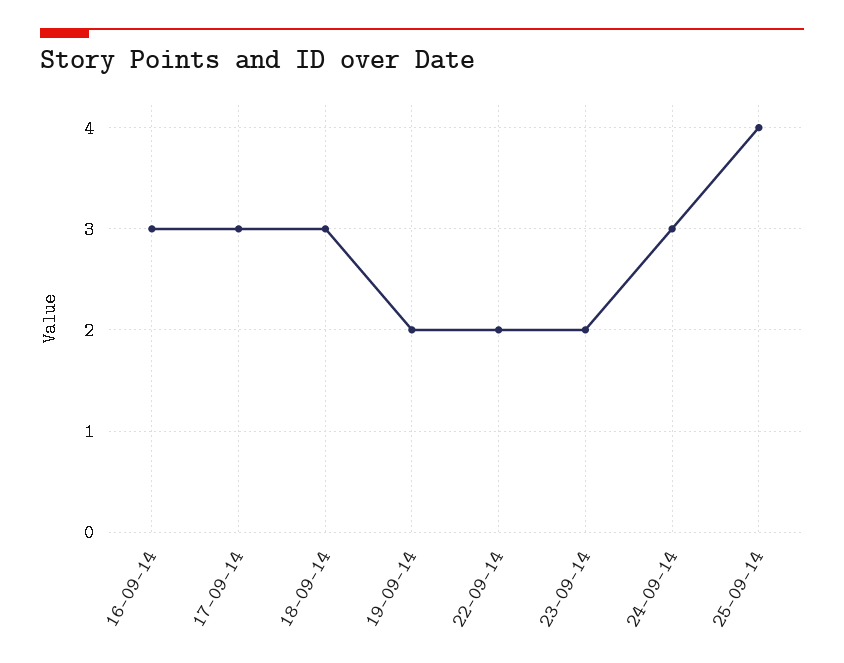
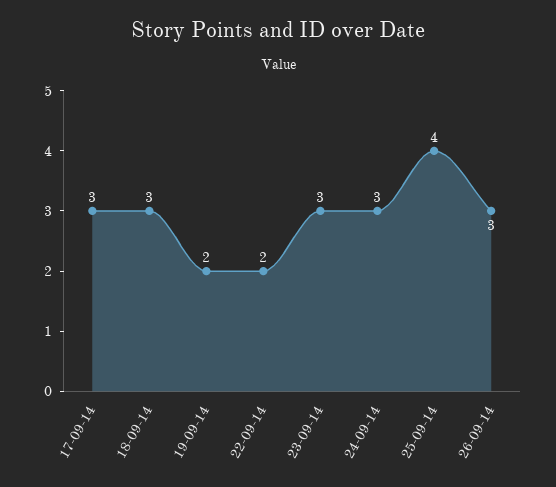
16-09-14: 3 -> none
23-09-14: 2 -> 3
26-09-14: none -> 3

